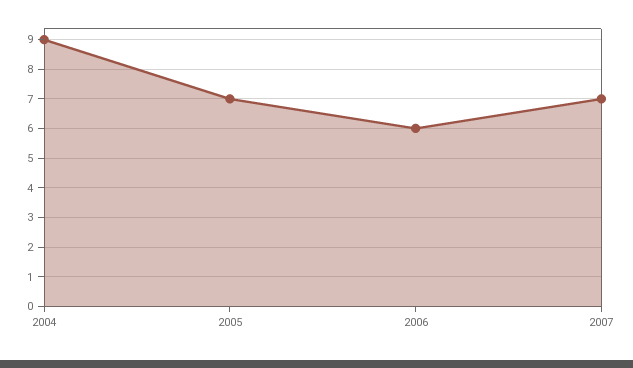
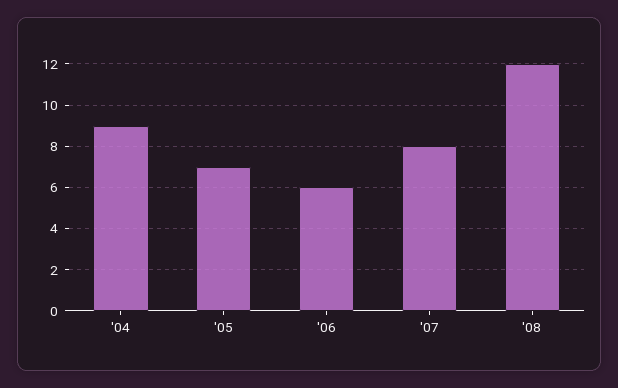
2007: 7 -> 8
'08: none -> 12

